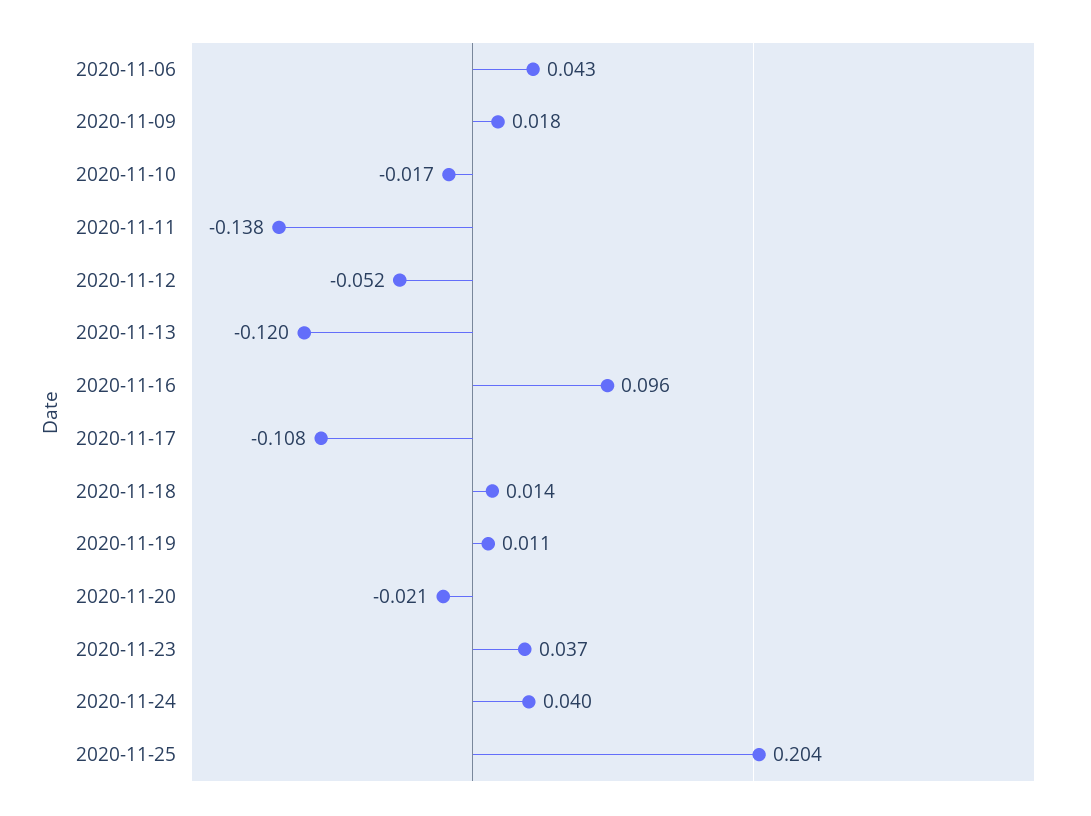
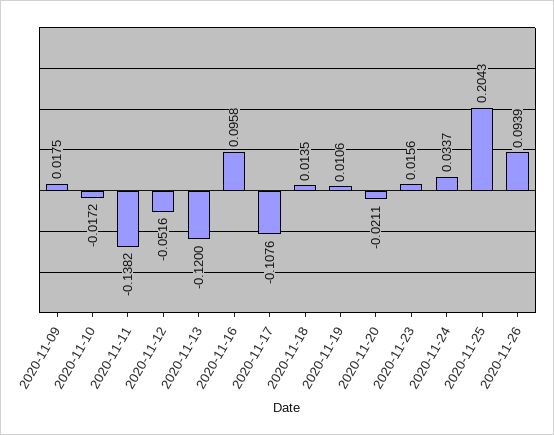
2020-11-06: 0.043 -> none
2020-11-23: 0.037 -> 0.0156
2020-11-24: 0.04 -> 0.0337
2020-11-26: none -> 0.0939

